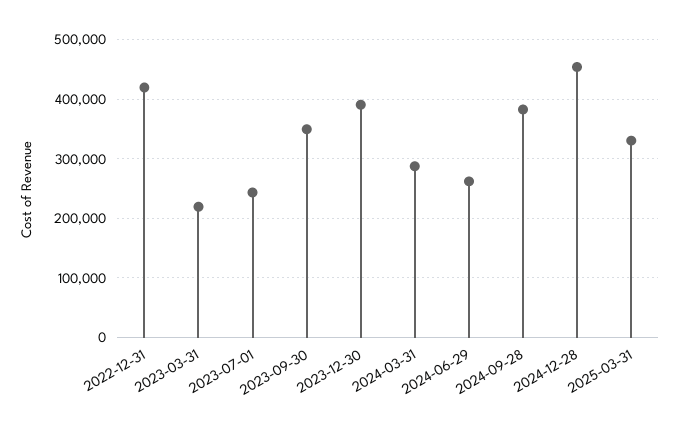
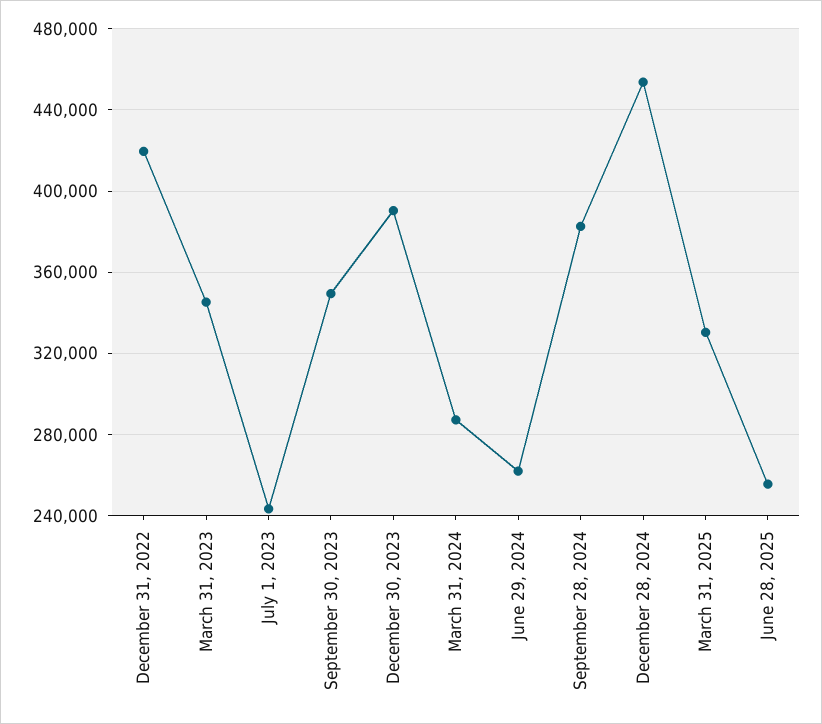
2023-03-31: 220000 -> 345000
June 28, 2025: none -> 255000

